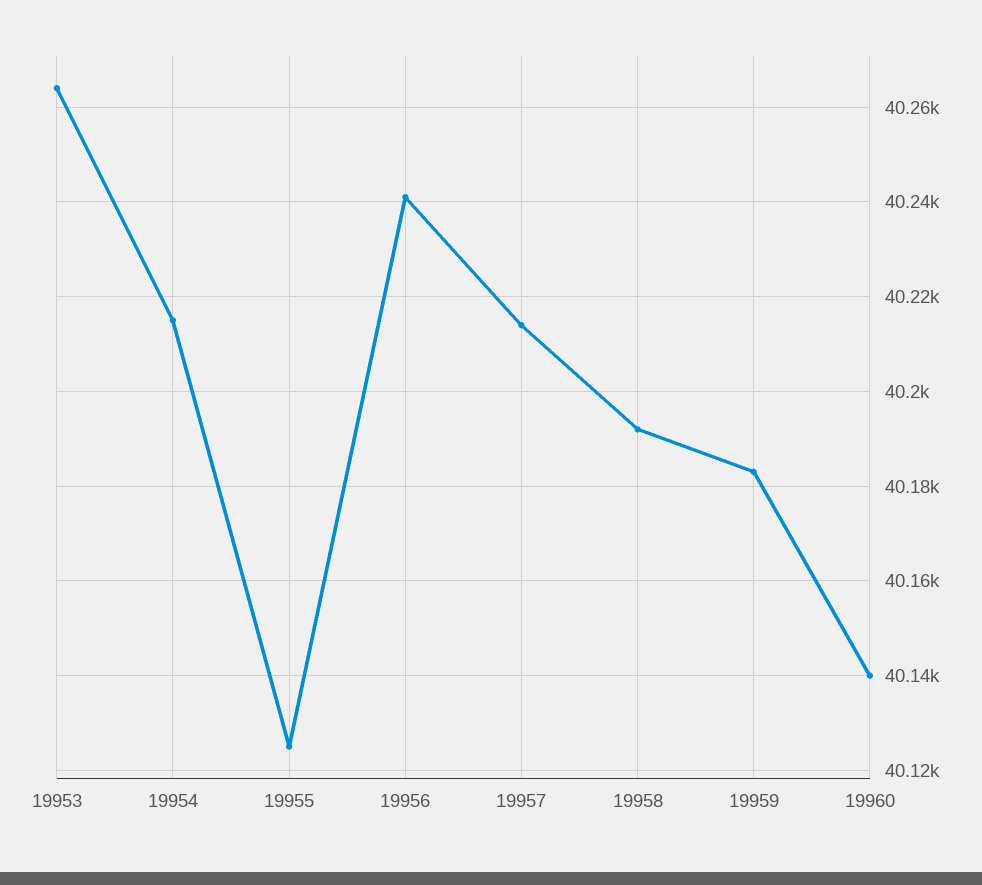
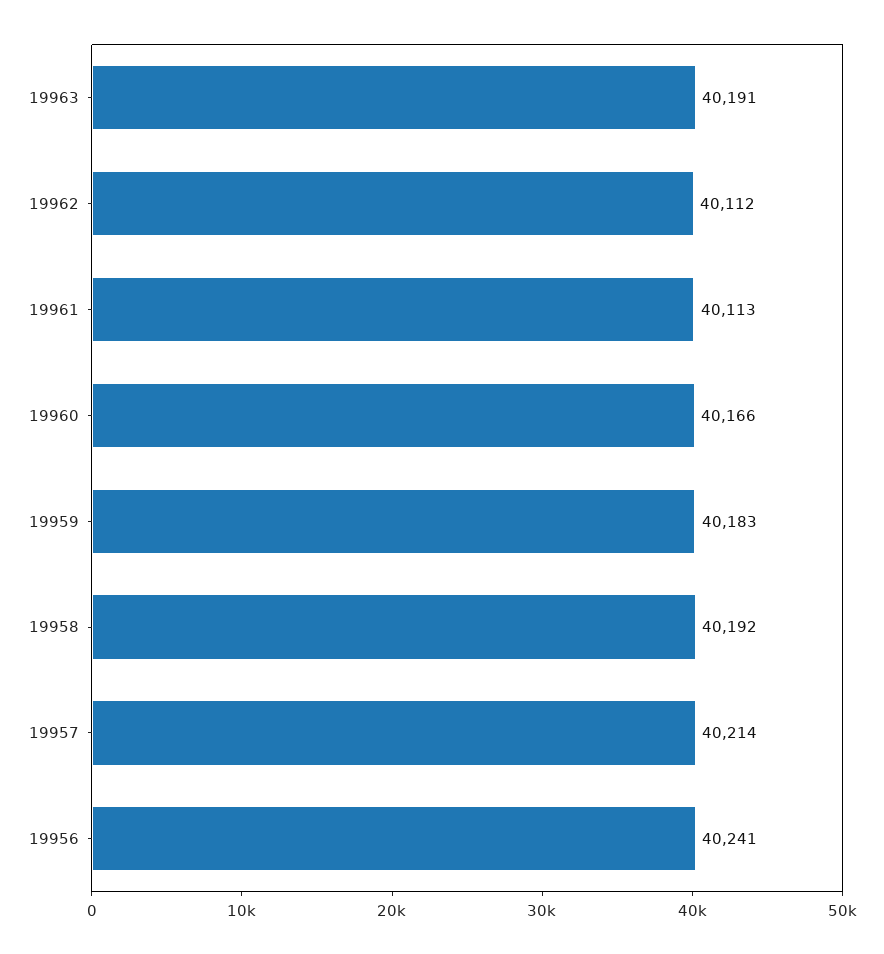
19953: 40265 -> none
19954: 40215 -> none
19955: 40125 -> none
19960: 40140 -> 40166
19963: none -> 40191
19962: none -> 40112
19961: none -> 40113

